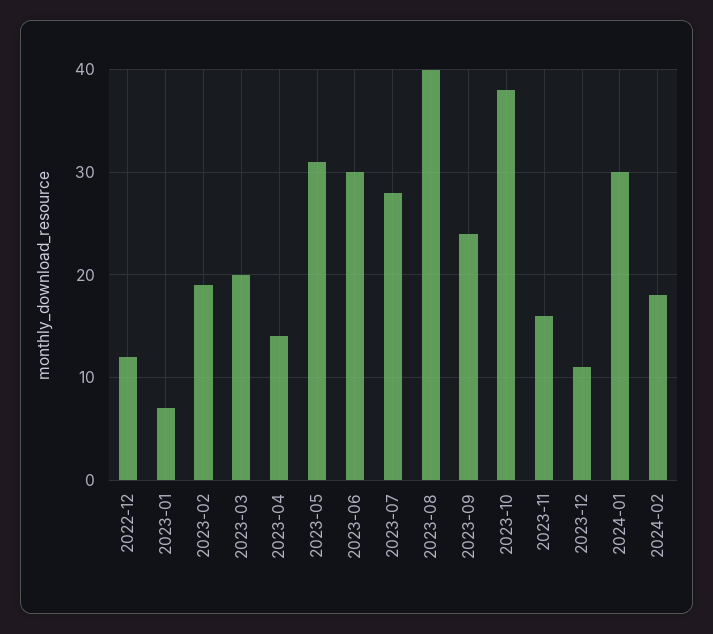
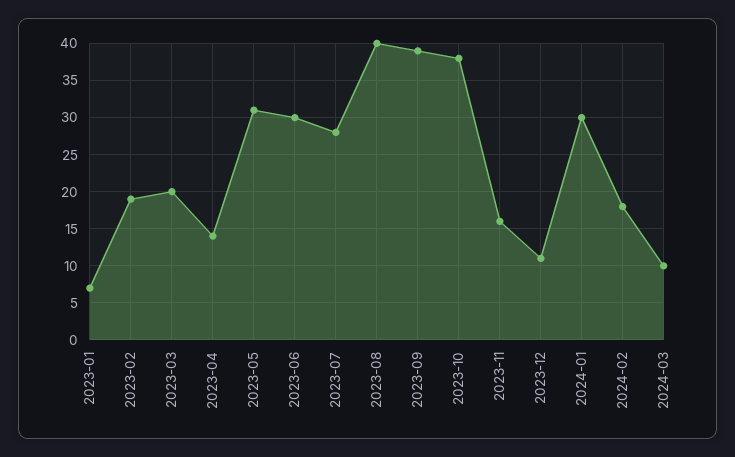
2022-12: 12 -> none
2023-09: 24 -> 39
2024-03: none -> 10

